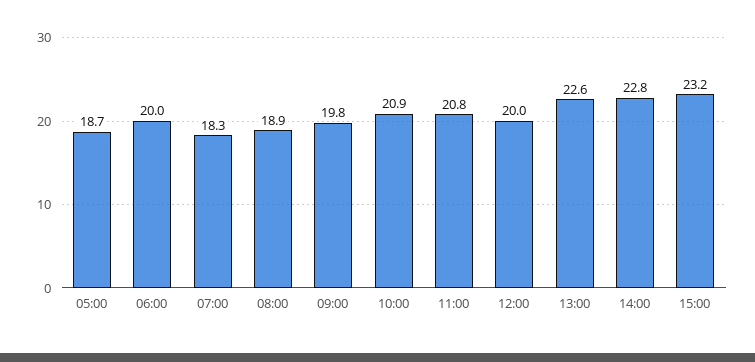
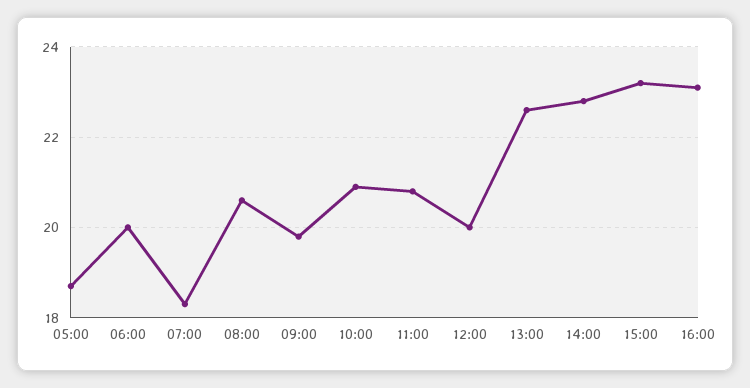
08:00: 18.9 -> 20.5
16:00: none -> 23

